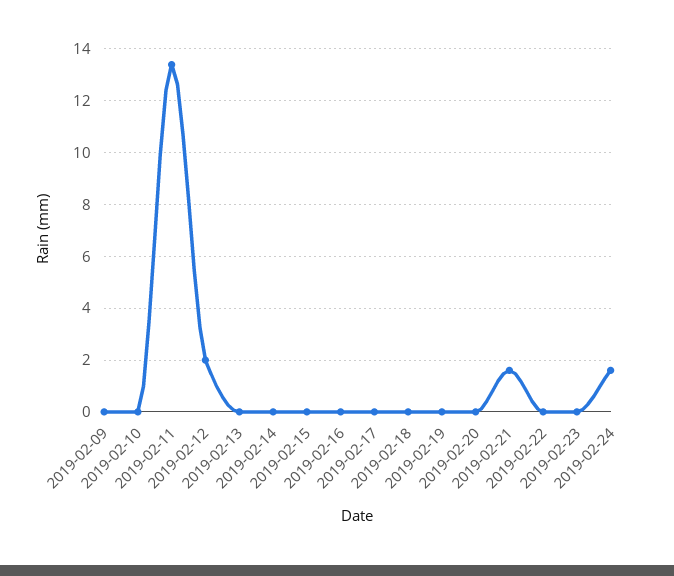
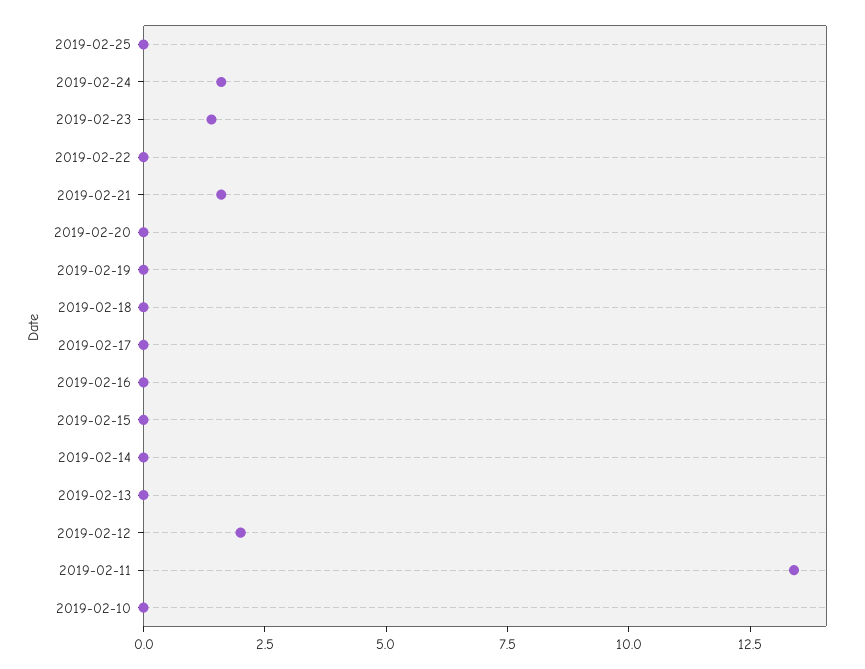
2019-02-09: 0 -> none
2019-02-23: 0 -> 1.5
2019-02-25: none -> 0

